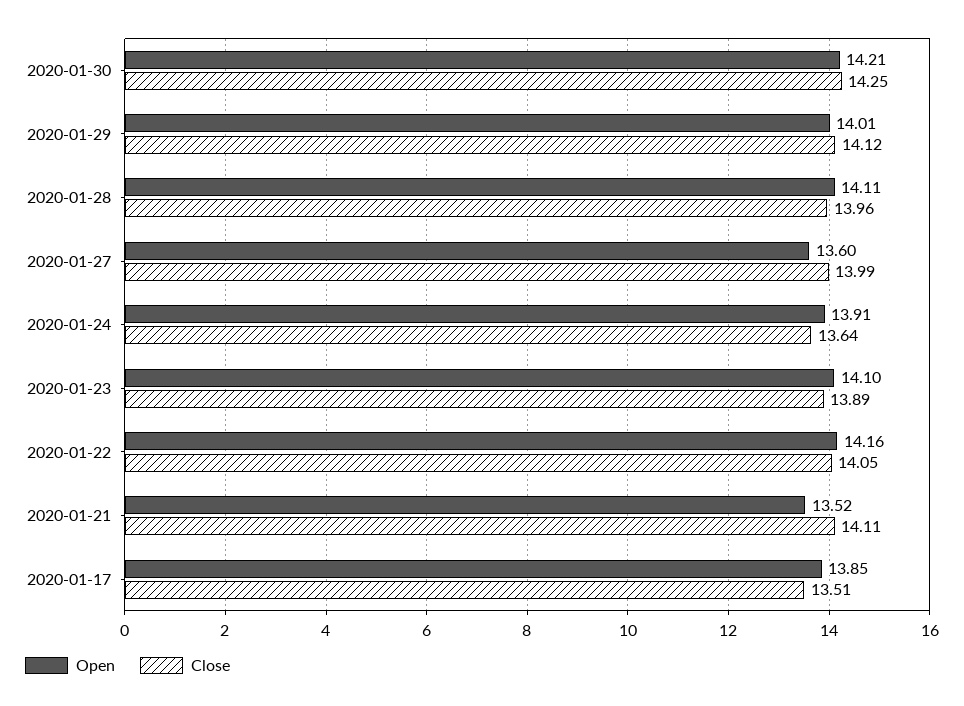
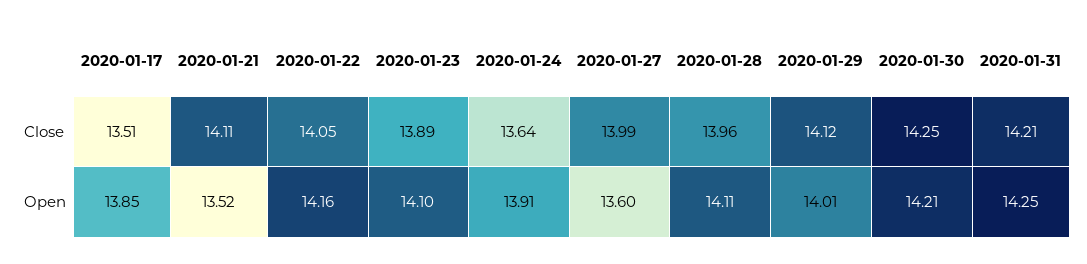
Close, 2020-01-31: none -> 14.21
Open, 2020-01-31: none -> 14.25

